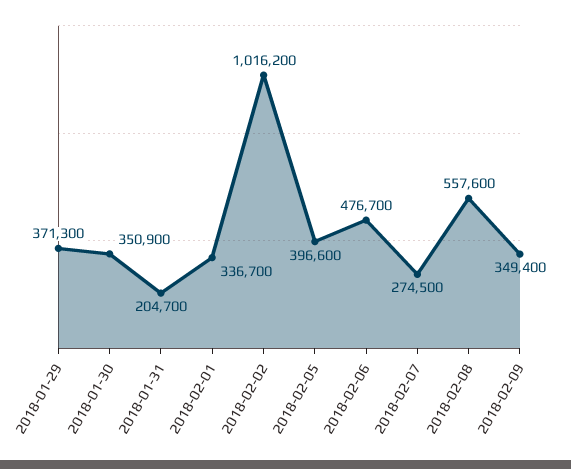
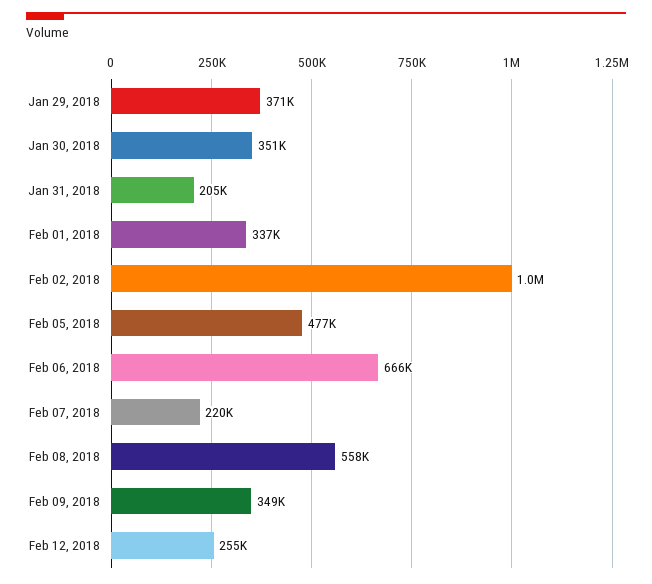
2018-02-05: 396600 -> 477000
2018-02-06: 476700 -> 666000
2018-02-07: 274500 -> 220000
Feb 12, 2018: none -> 255000

